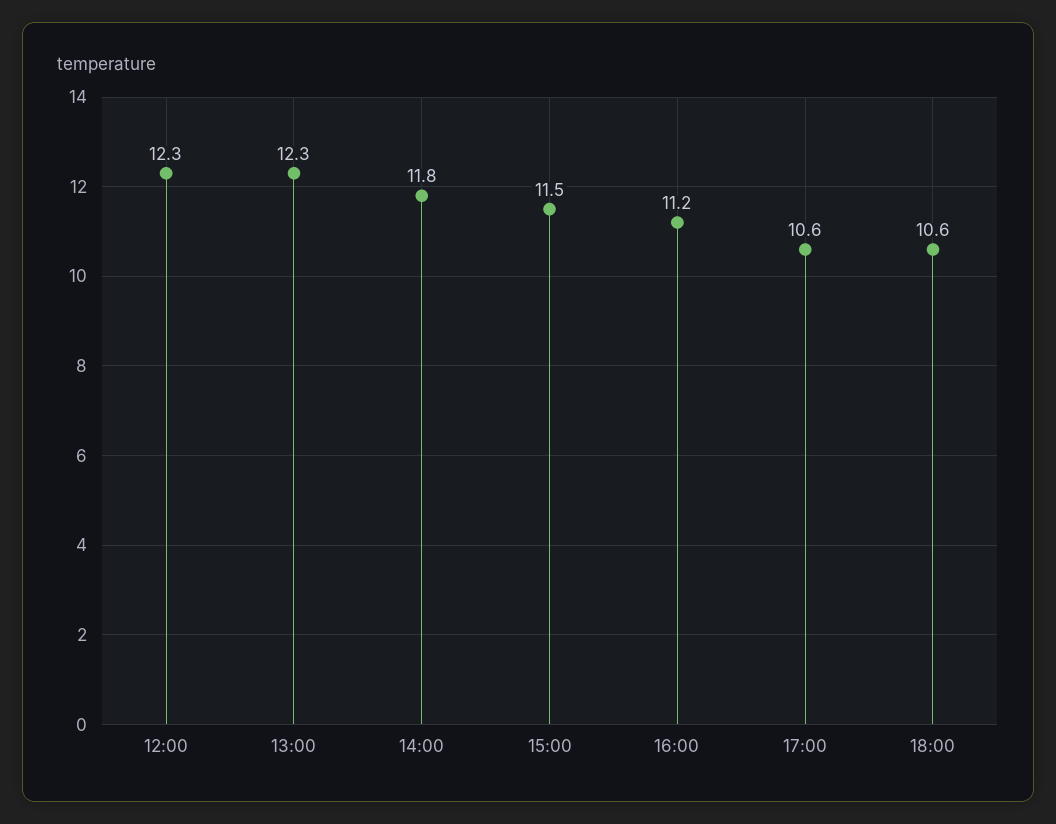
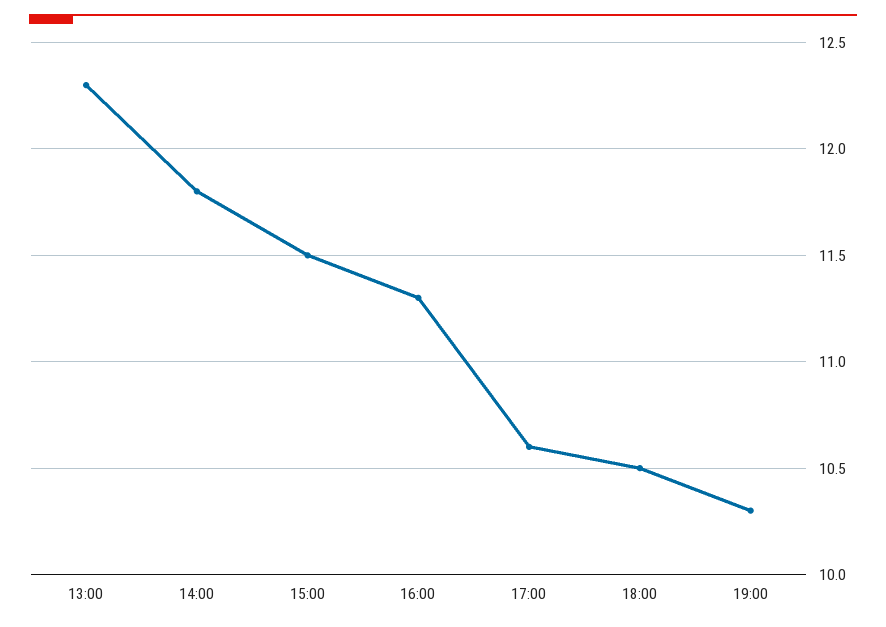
12:00: 12.3 -> none
16:00: 11.2 -> 11.3
18:00: 10.6 -> 10.5
19:00: none -> 10.3

